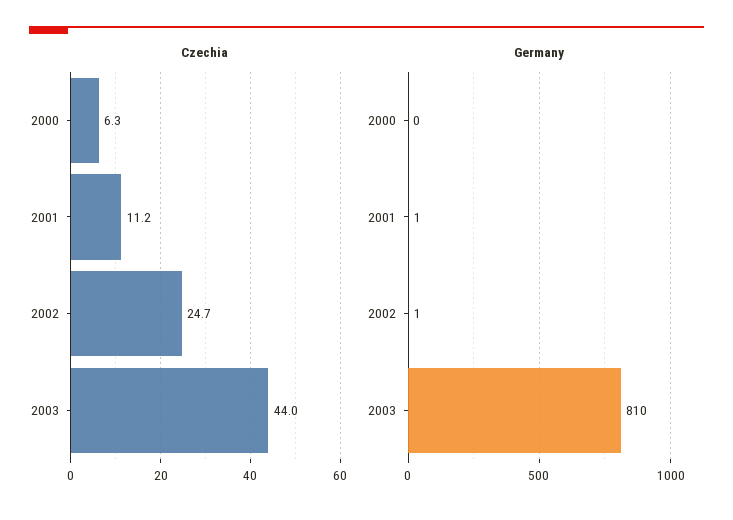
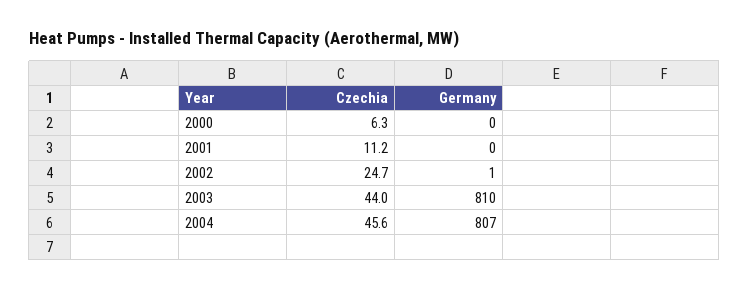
Germany, 2001: 1 -> 0
Czechia, 2004: none -> 45.6
Germany, 2004: none -> 807

